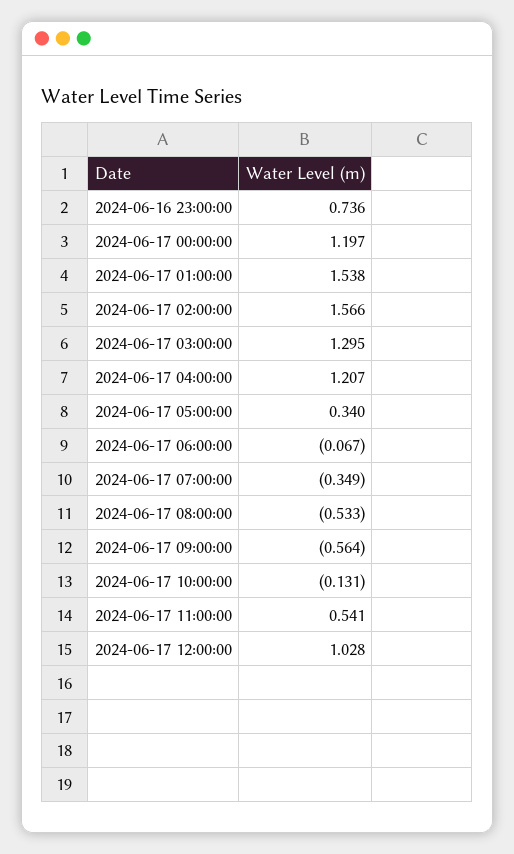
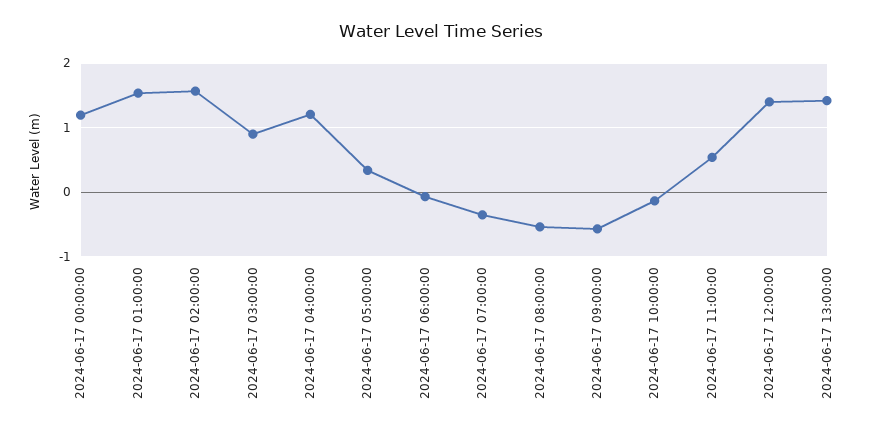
2024-06-16 23:00:00: 0.736 -> none
2024-06-17 03:00:00: 1.295 -> 0.9
2024-06-17 12:00:00: 1.028 -> 1.4
2024-06-17 13:00:00: none -> 1.4

